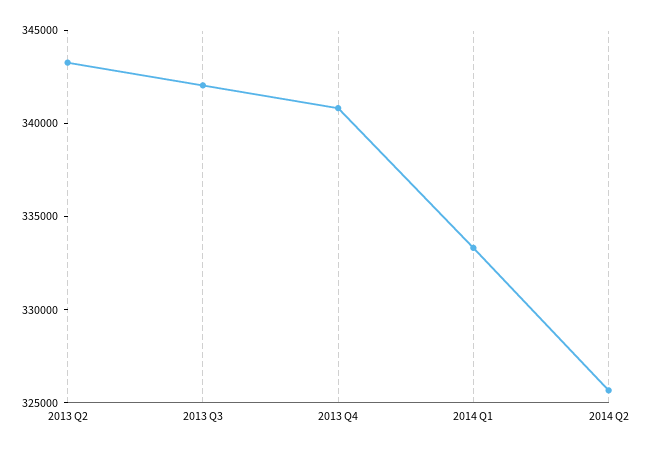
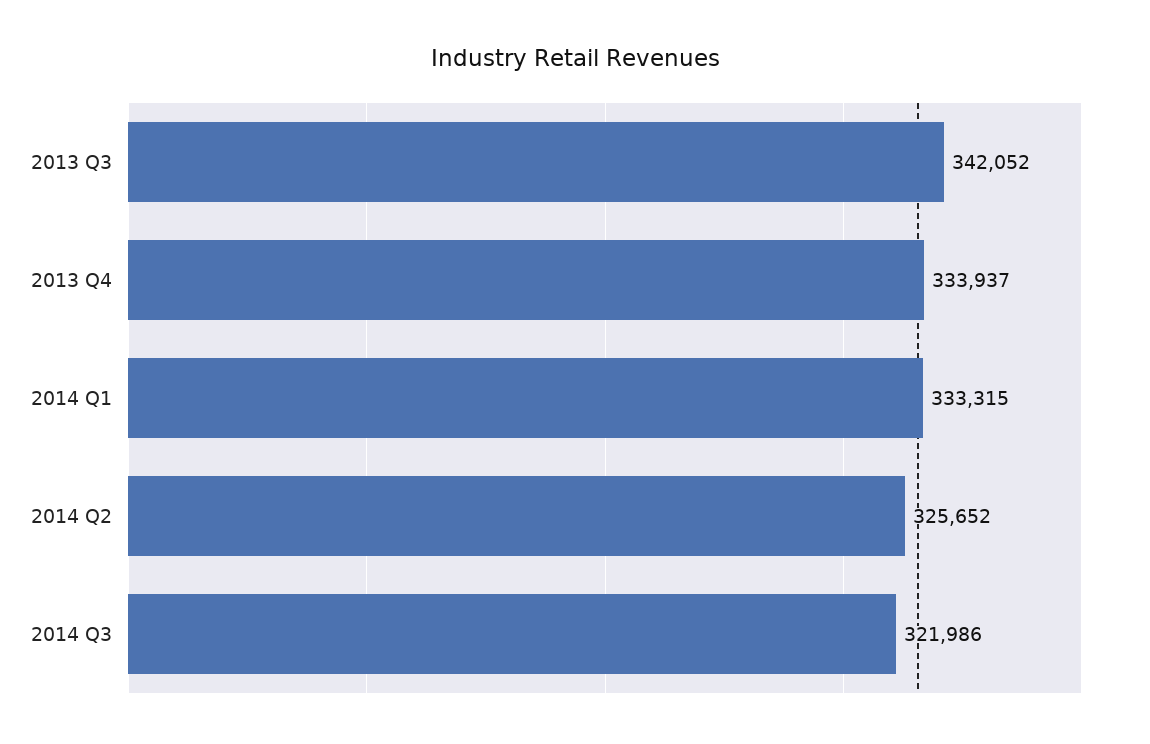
2013 Q2: 343000 -> none
2013 Q4: 341000 -> 333937
2014 Q3: none -> 321986

